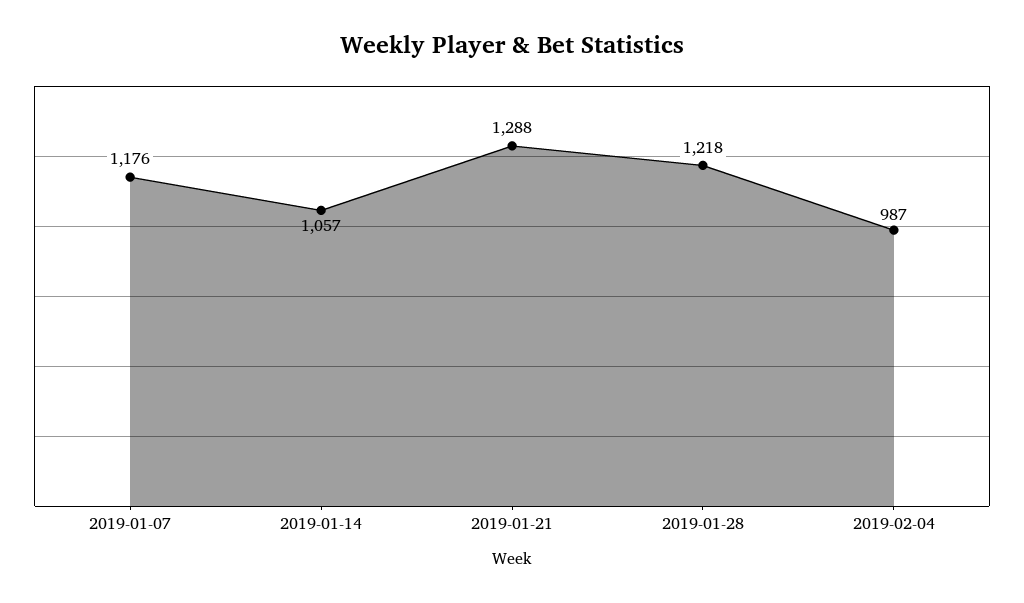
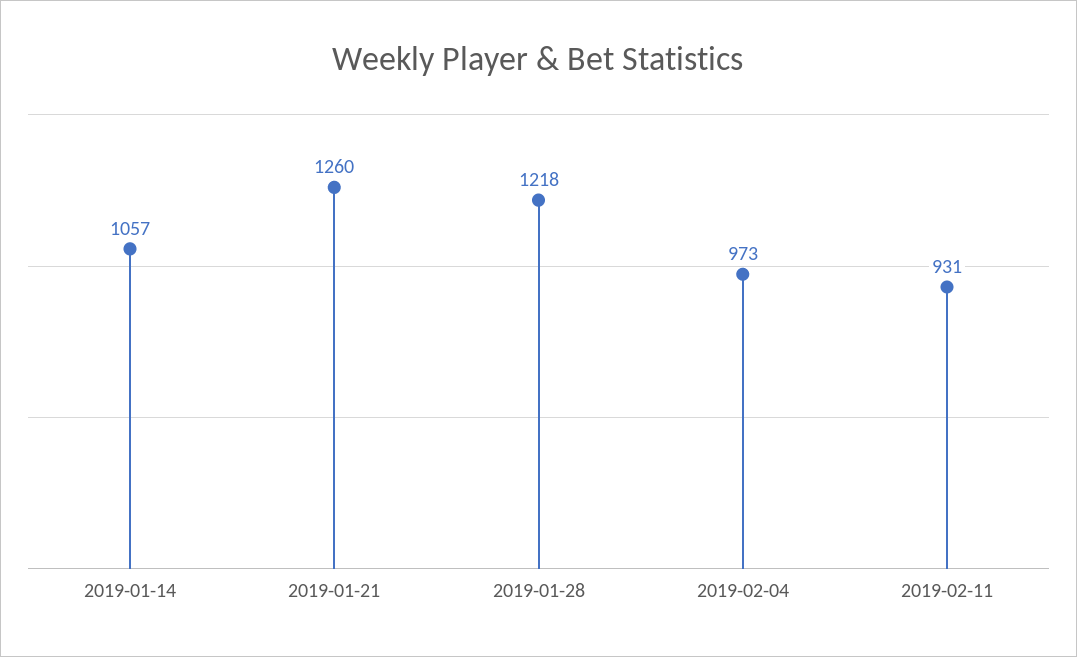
2019-01-07: 1176 -> none
2019-01-21: 1288 -> 1260
2019-02-04: 987 -> 973
2019-02-11: none -> 931

